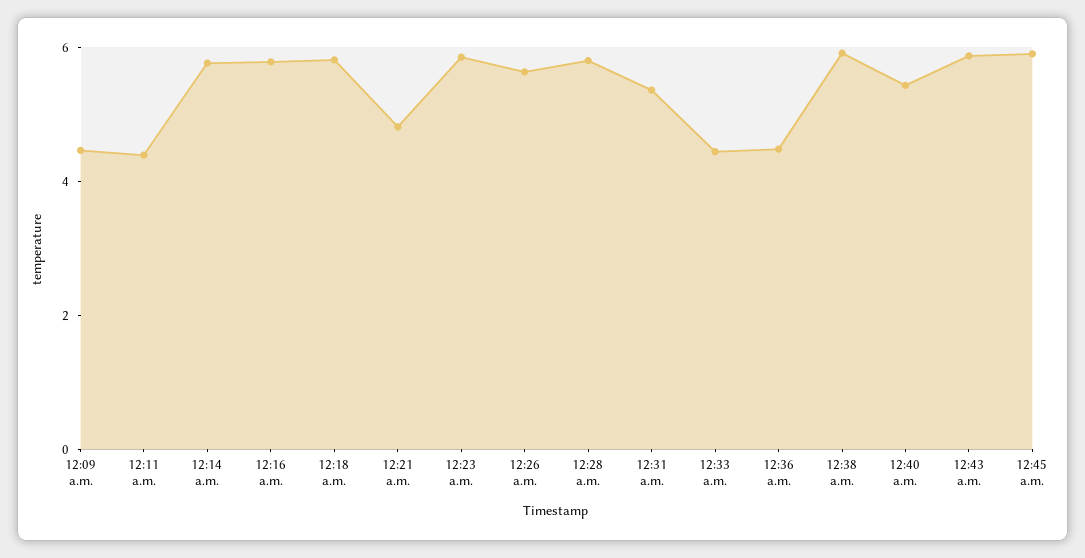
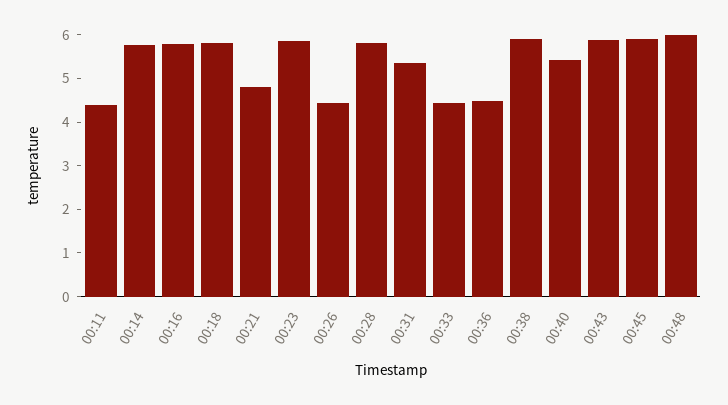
12:09 a.m.: 4.5 -> none
12:26 a.m.: 5.5 -> 4.4
00:48: none -> 6

